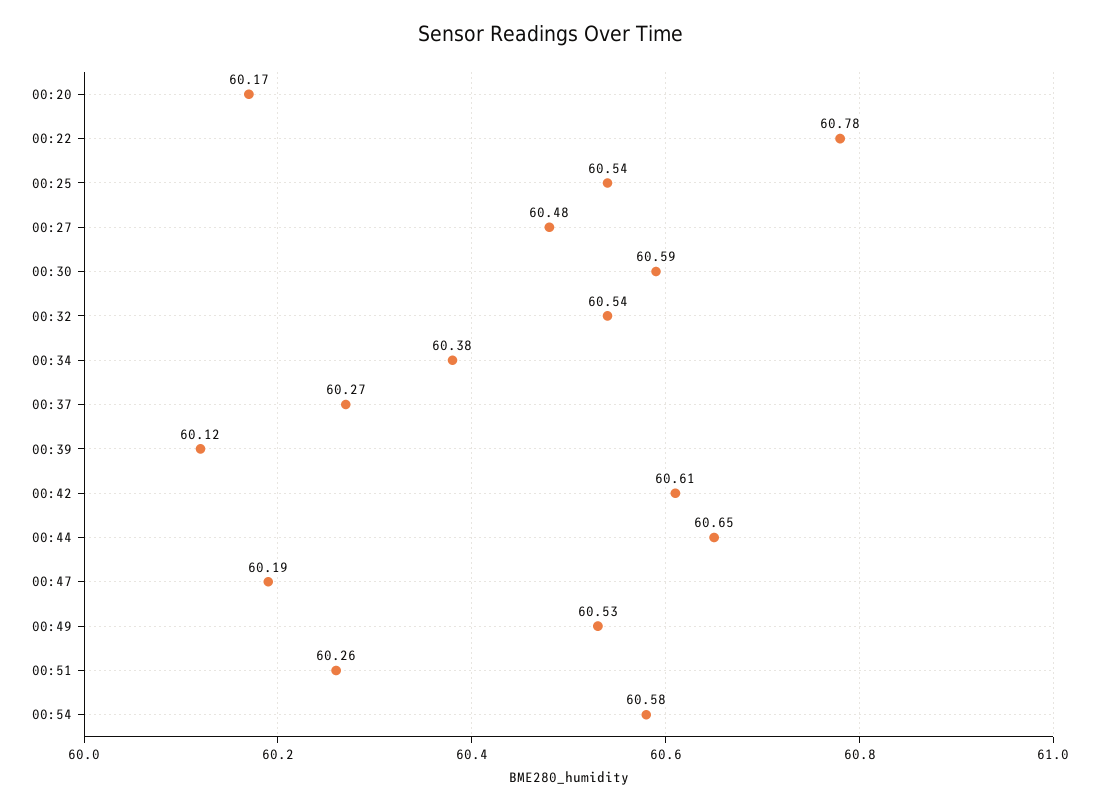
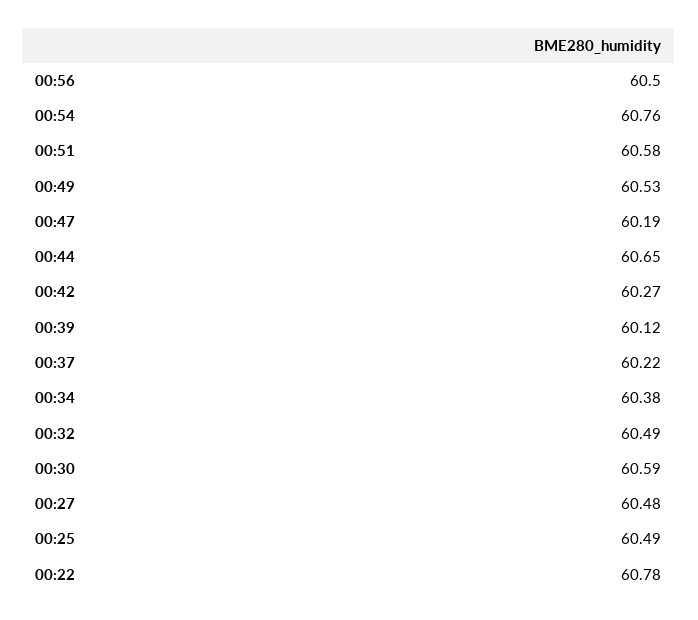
00:20: 60.17 -> none
00:25: 60.54 -> 60.49
00:32: 60.54 -> 60.49
00:37: 60.27 -> 60.22
00:42: 60.61 -> 60.27
00:51: 60.26 -> 60.58
00:54: 60.58 -> 60.76
00:56: none -> 60.5

